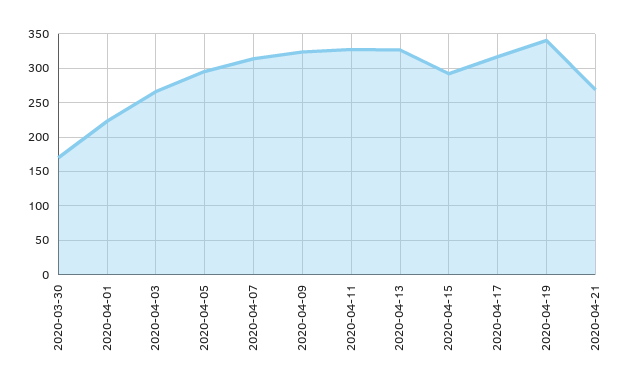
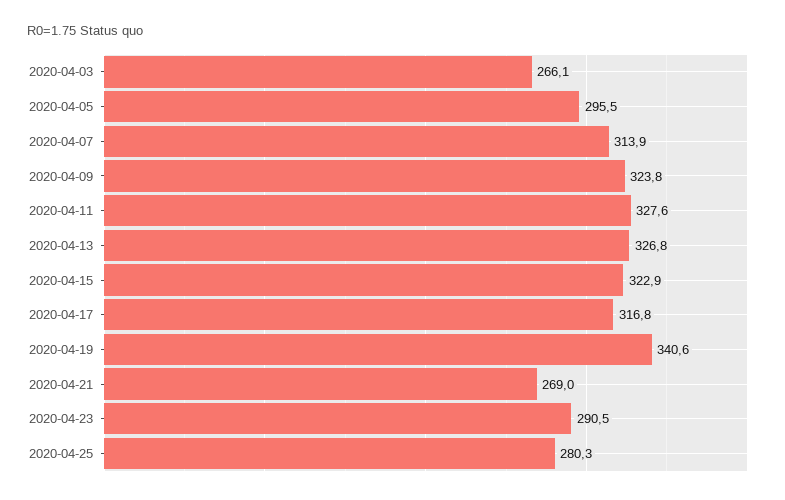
2020-03-30: 170 -> none
2020-04-01: 220 -> none
2020-04-15: 290 -> 322.9
2020-04-23: none -> 290.5
2020-04-25: none -> 280.3

